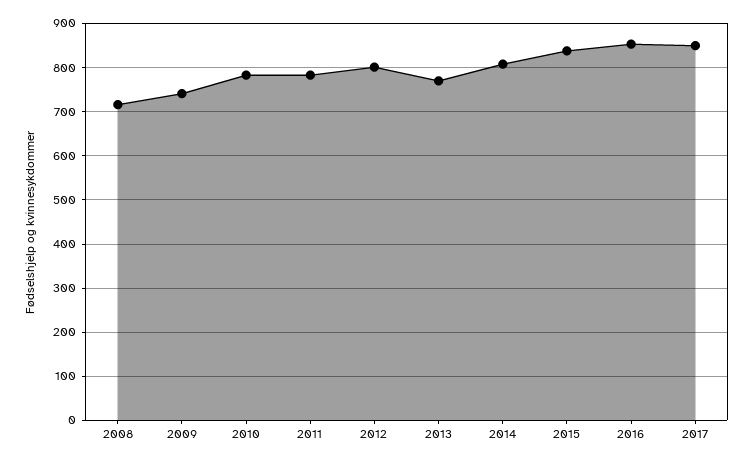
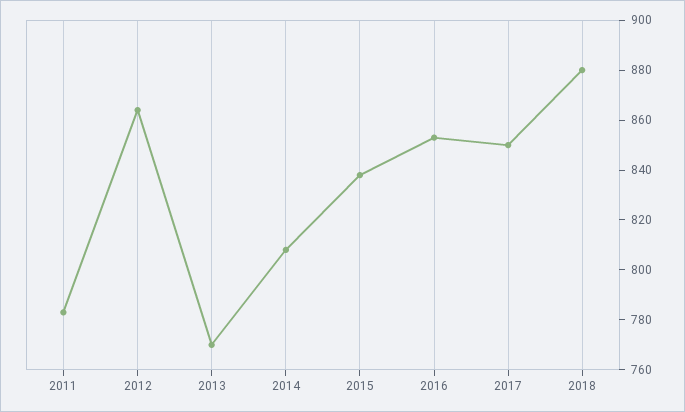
2008: 720 -> none
2009: 740 -> none
2010: 780 -> none
2012: 800 -> 865
2018: none -> 880

